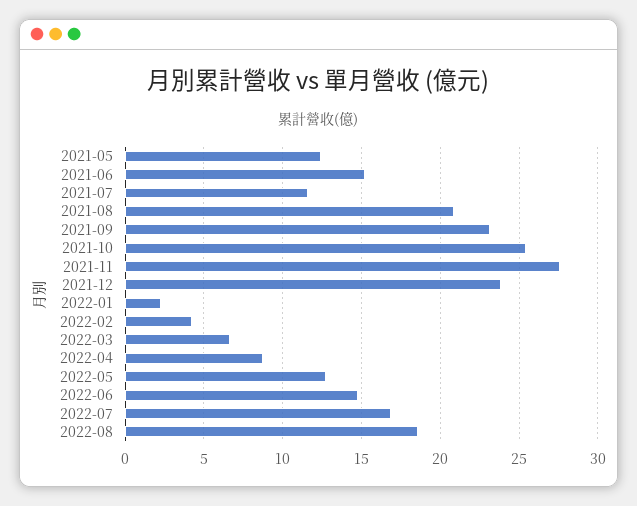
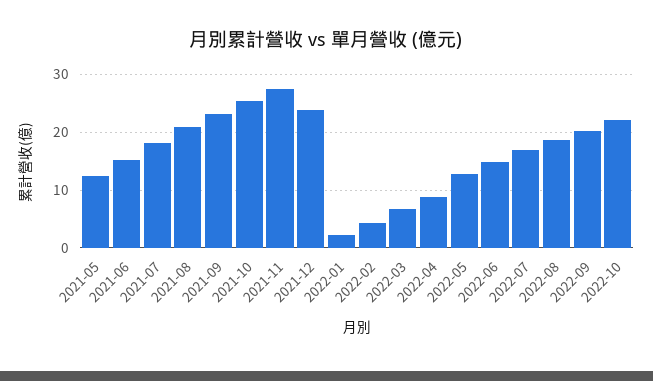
2021-07: 11.5 -> 18
2022-09: none -> 20
2022-10: none -> 22

